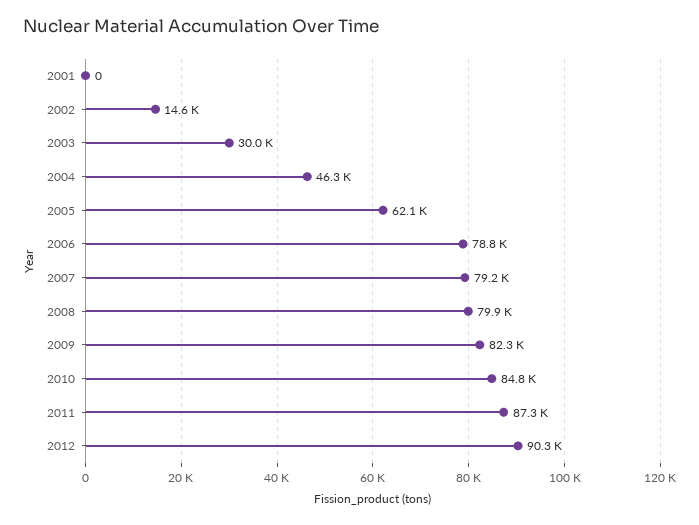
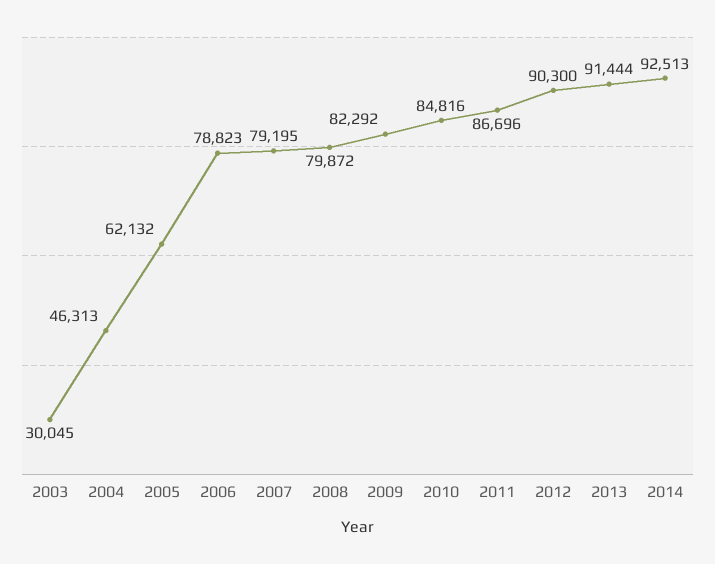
2001: 0 -> none
2002: 14600 -> none
2011: 87300 -> 86696
2013: none -> 91444
2014: none -> 92513

